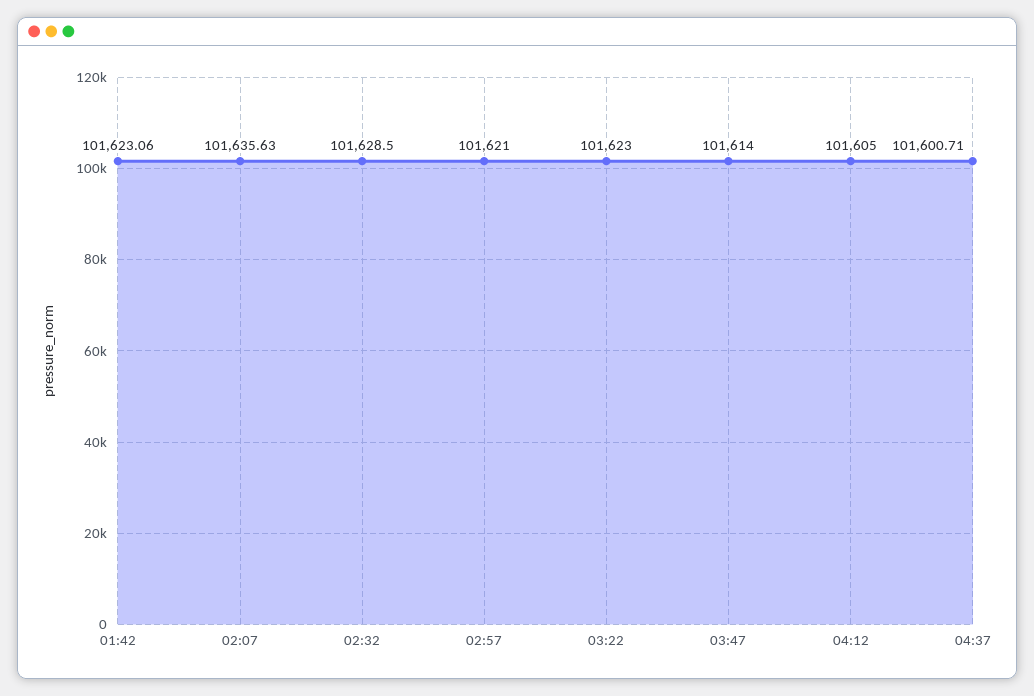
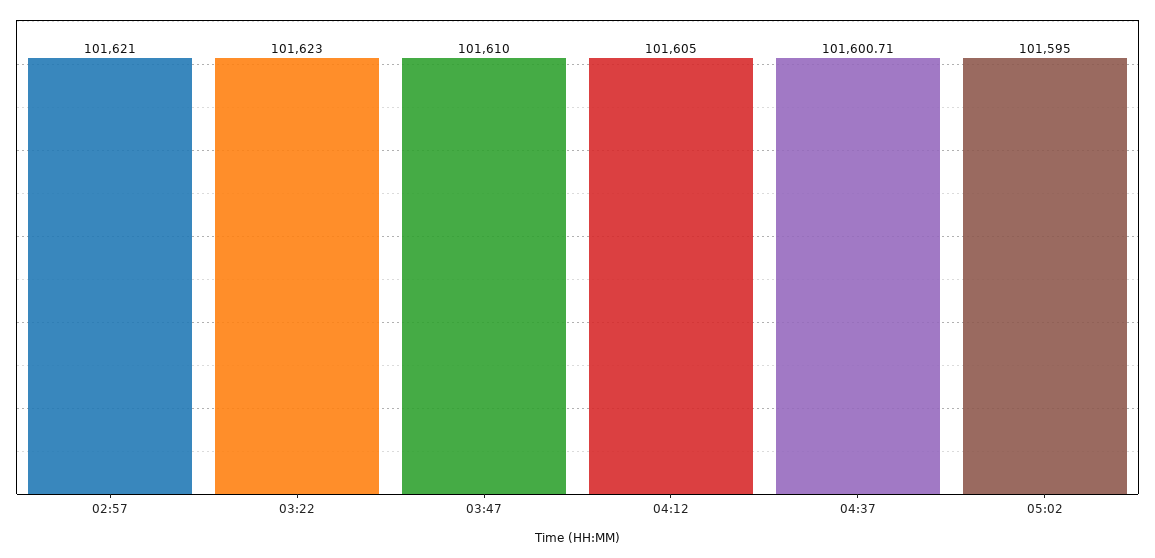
01:42: 101623.06 -> none
02:07: 101635.63 -> none
02:32: 101628.5 -> none
03:47: 101614 -> 101610
05:02: none -> 101595

